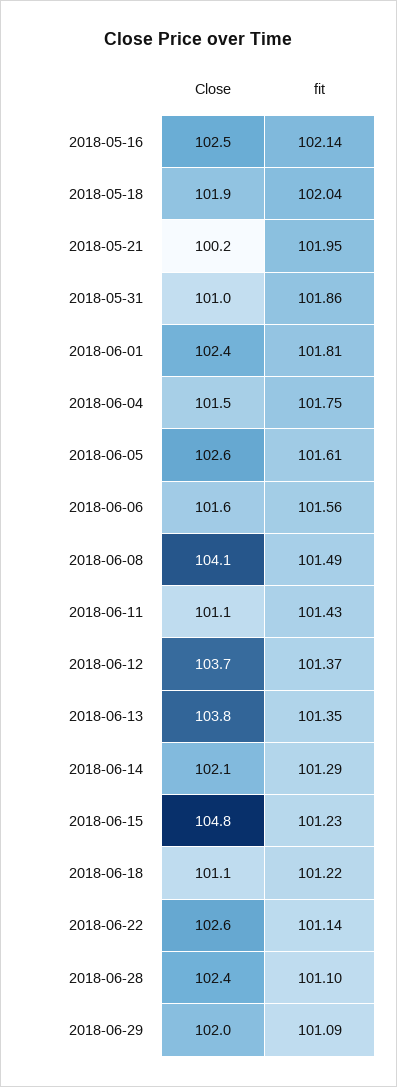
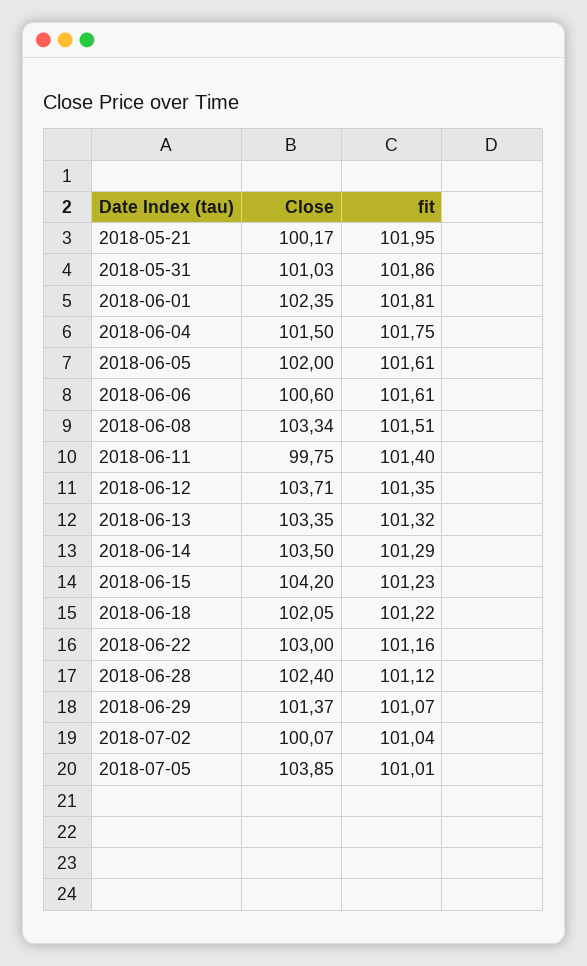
Close, 2018-05-16: 102.5 -> none
fit, 2018-05-16: 102.14 -> none
Close, 2018-05-18: 101.9 -> none
fit, 2018-05-18: 102.04 -> none
Close, 2018-06-05: 102.6 -> 102
Close, 2018-06-06: 101.6 -> 100.6
fit, 2018-06-06: 101.56 -> 101.61
Close, 2018-06-08: 104.1 -> 103.34
fit, 2018-06-08: 101.49 -> 101.51
Close, 2018-06-11: 101.1 -> 99.75
fit, 2018-06-11: 101.43 -> 101.4
fit, 2018-06-12: 101.37 -> 101.35
Close, 2018-06-13: 103.8 -> 103.35
fit, 2018-06-13: 101.35 -> 101.32
Close, 2018-06-14: 102.1 -> 103.5
Close, 2018-06-15: 104.8 -> 104.2
Close, 2018-06-18: 101.1 -> 102.05
Close, 2018-06-22: 102.6 -> 103
fit, 2018-06-22: 101.14 -> 101.16
fit, 2018-06-28: 101.1 -> 101.12
Close, 2018-06-29: 102 -> 101.37
fit, 2018-06-29: 101.09 -> 101.07
Close, 2018-07-02: none -> 100.07
fit, 2018-07-02: none -> 101.04
Close, 2018-07-05: none -> 103.85
fit, 2018-07-05: none -> 101.01

